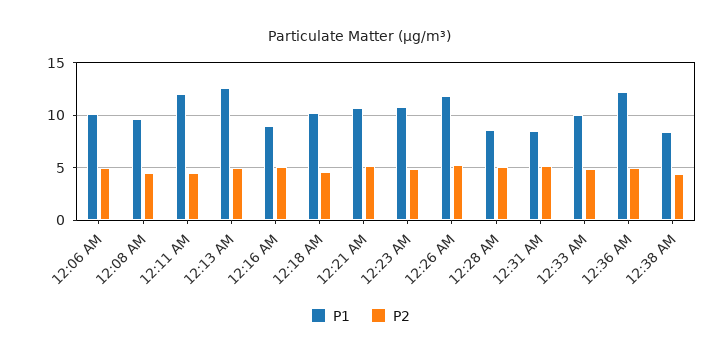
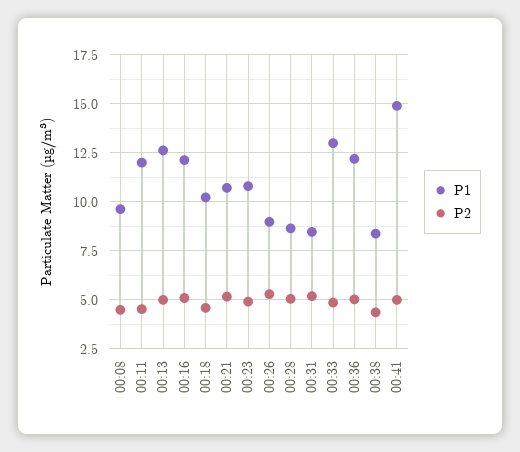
P1, 12:06 AM: 10 -> none
P2, 12:06 AM: 5 -> none
P1, 12:16 AM: 9 -> 12
P1, 12:26 AM: 12 -> 9
P1, 12:33 AM: 10 -> 13
P1, 00:41: none -> 15
P2, 00:41: none -> 5

